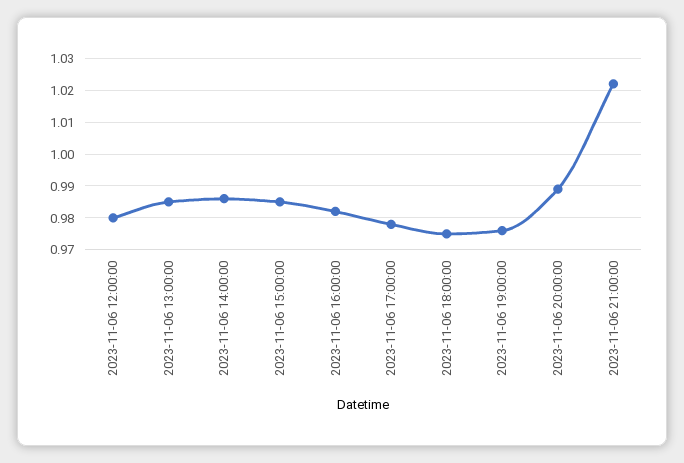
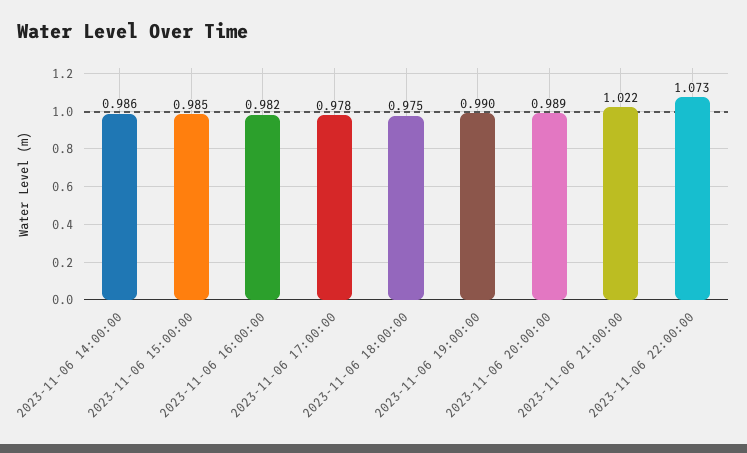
2023-11-06 12:00:00: 0.98 -> none
2023-11-06 13:00:00: 0.985 -> none
2023-11-06 19:00:00: 0.975 -> 0.99
2023-11-06 22:00:00: none -> 1.073

